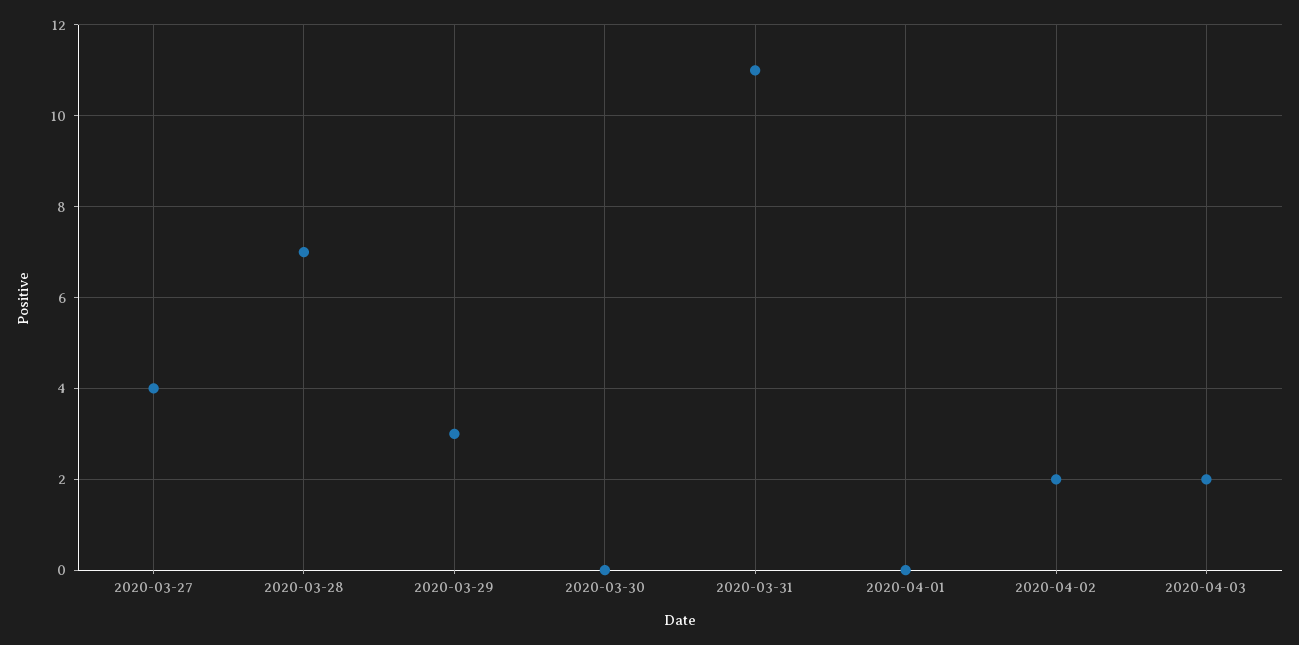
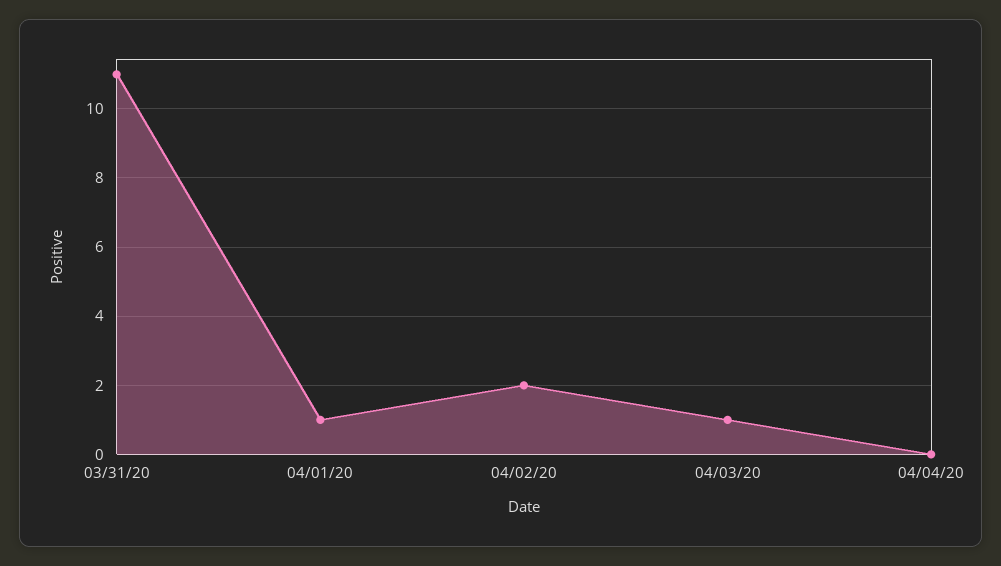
2020-03-27: 4 -> none
2020-03-28: 7 -> none
2020-03-29: 3 -> none
2020-03-30: 0 -> none
2020-04-01: 0 -> 1
2020-04-03: 2 -> 1
04/04/20: none -> 0

